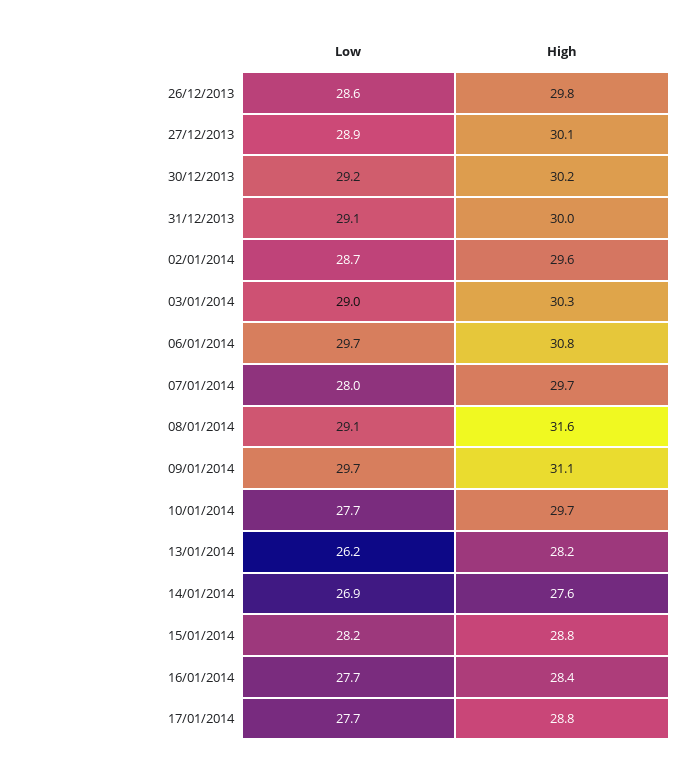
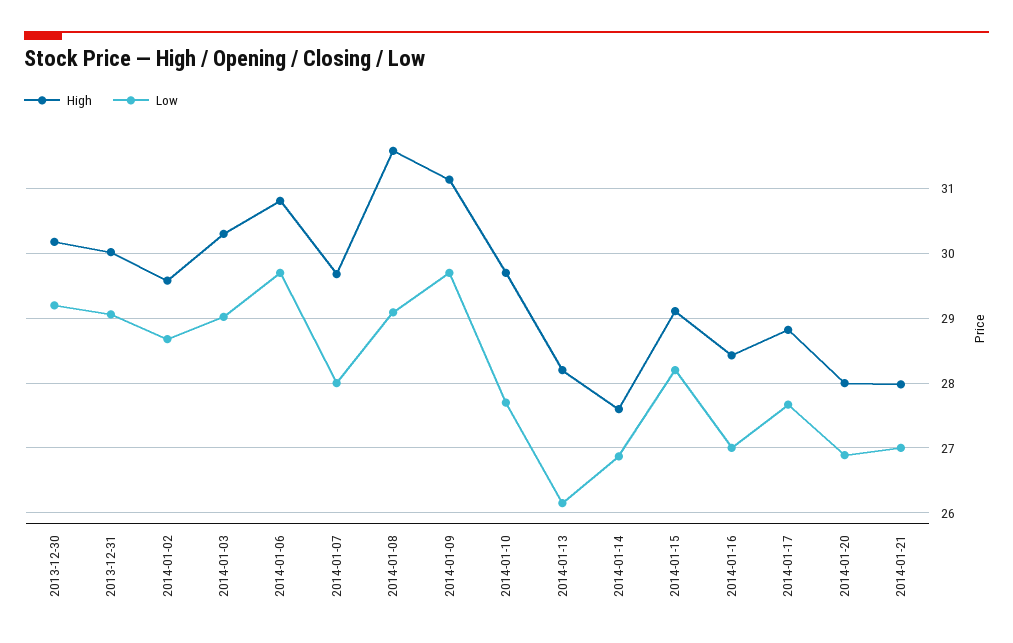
Low, 26/12/2013: 28.6 -> none
High, 26/12/2013: 29.8 -> none
Low, 27/12/2013: 28.9 -> none
High, 27/12/2013: 30.1 -> none
High, 15/01/2014: 28.8 -> 29.1
Low, 16/01/2014: 27.7 -> 27
High, 2014-01-20: none -> 28
Low, 2014-01-20: none -> 26.9
High, 2014-01-21: none -> 28
Low, 2014-01-21: none -> 27

